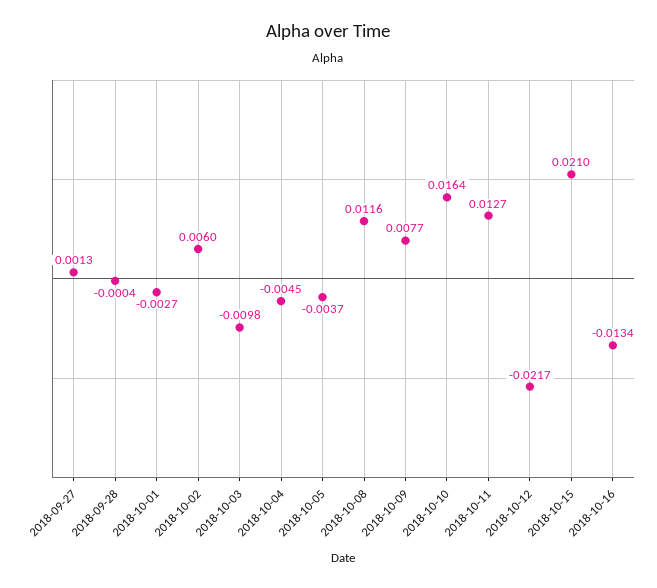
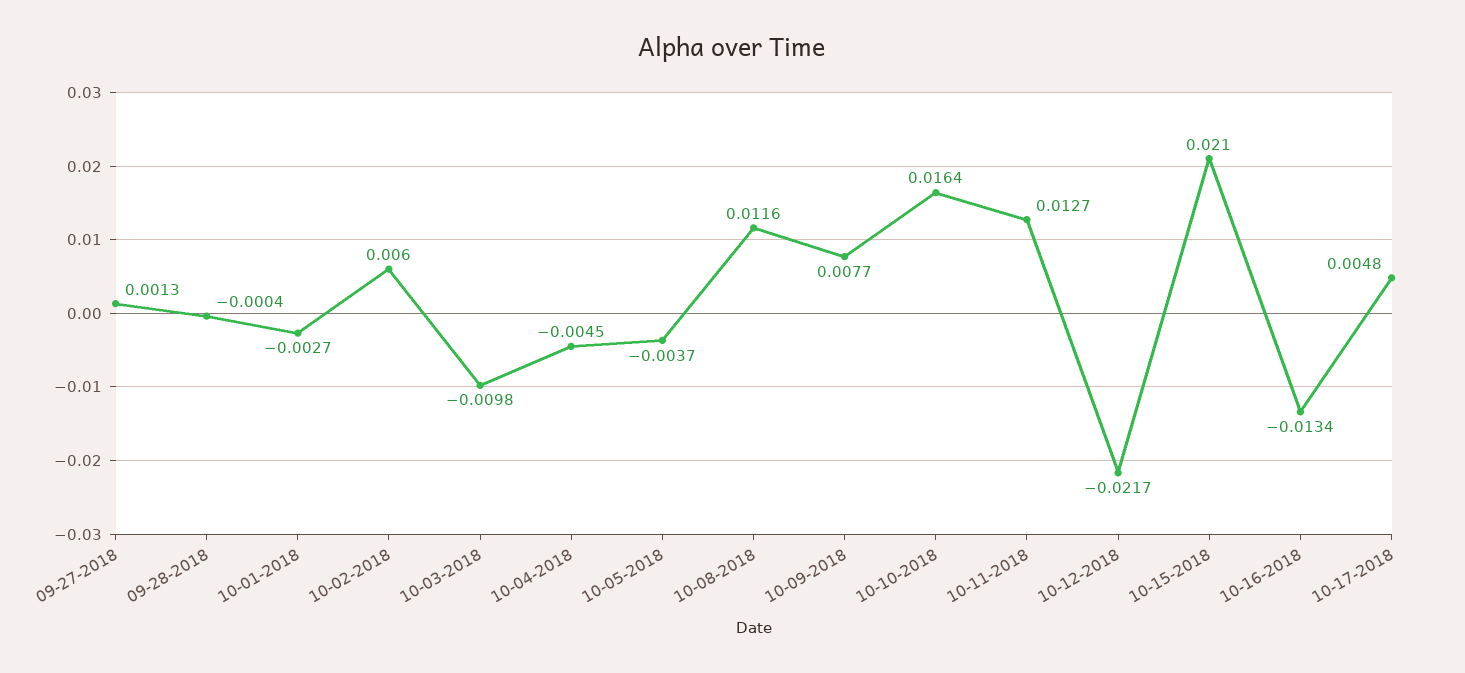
10-17-2018: none -> 0.0048

